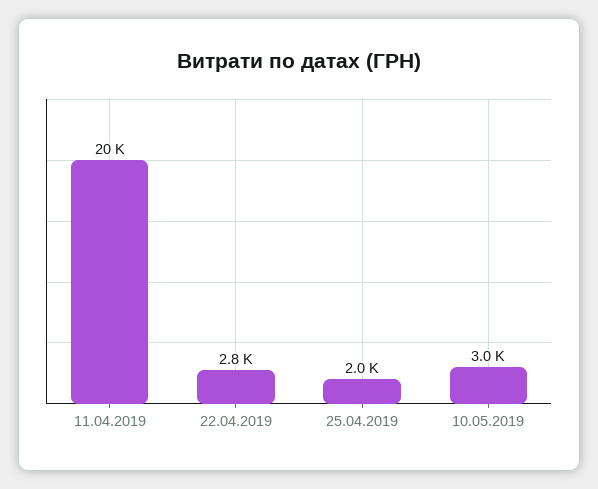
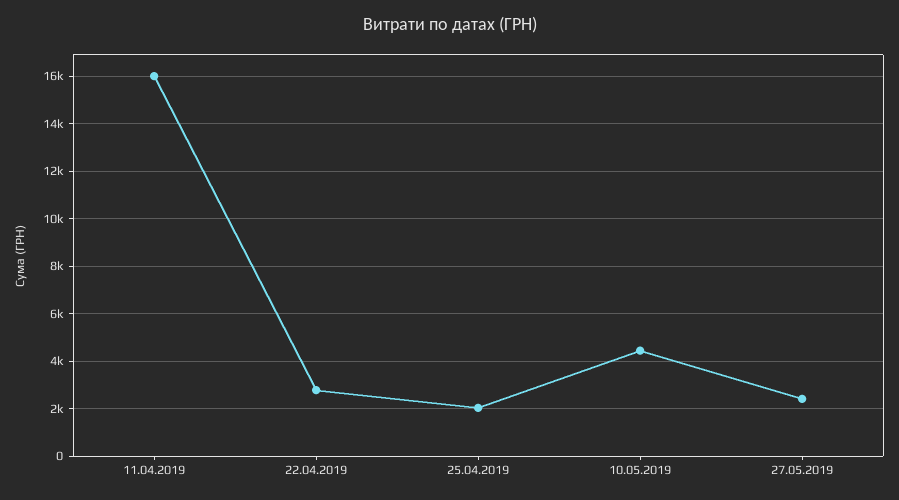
11.04.2019: 20000 -> 16000
10.05.2019: 3000 -> 4500
27.05.2019: none -> 2500

